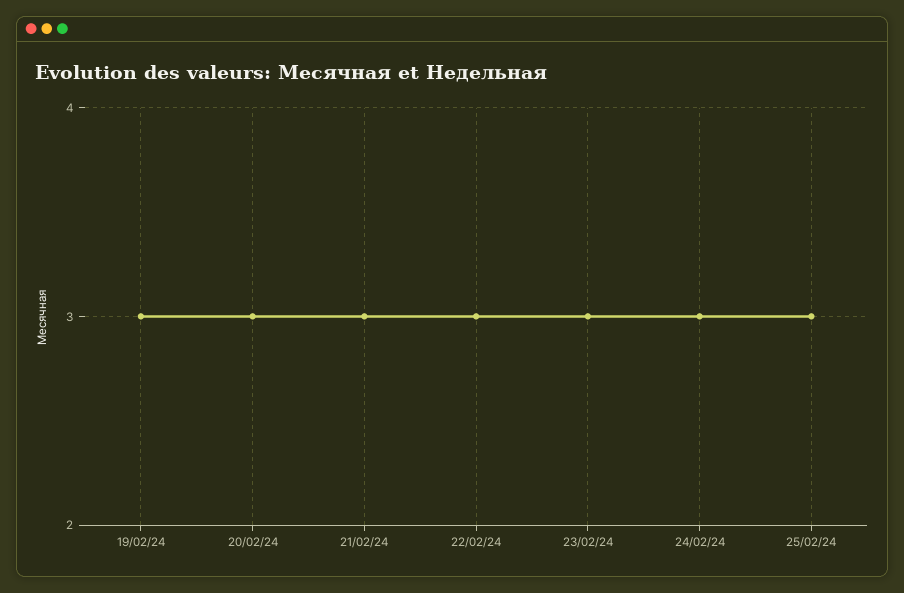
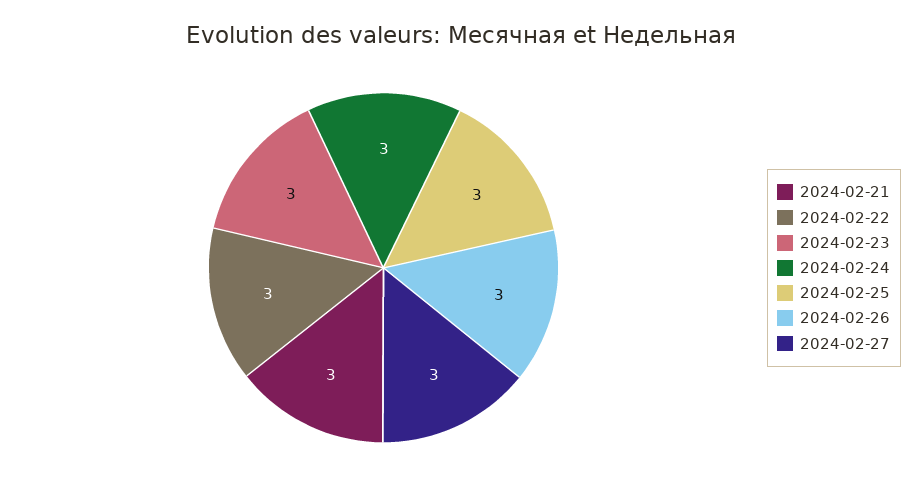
19/02/24: 3 -> none
20/02/24: 3 -> none
2024-02-26: none -> 3
2024-02-27: none -> 3

